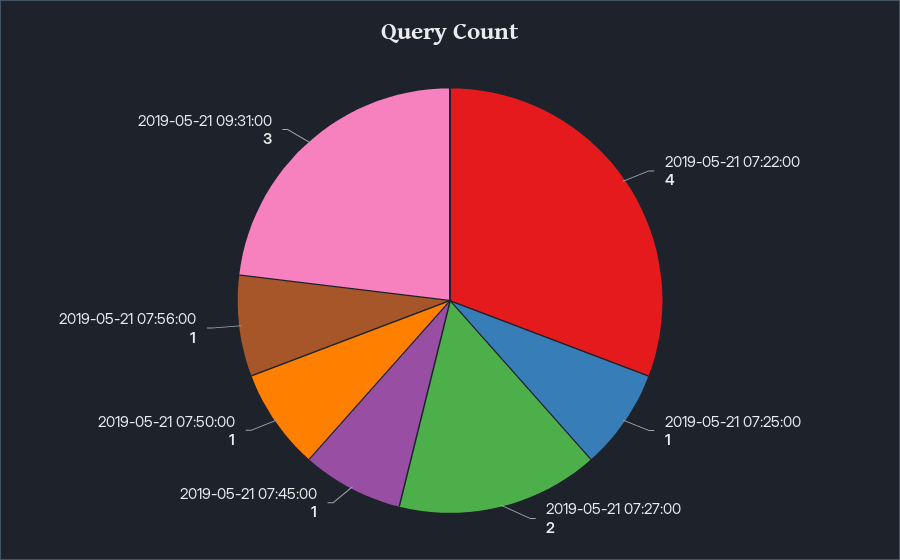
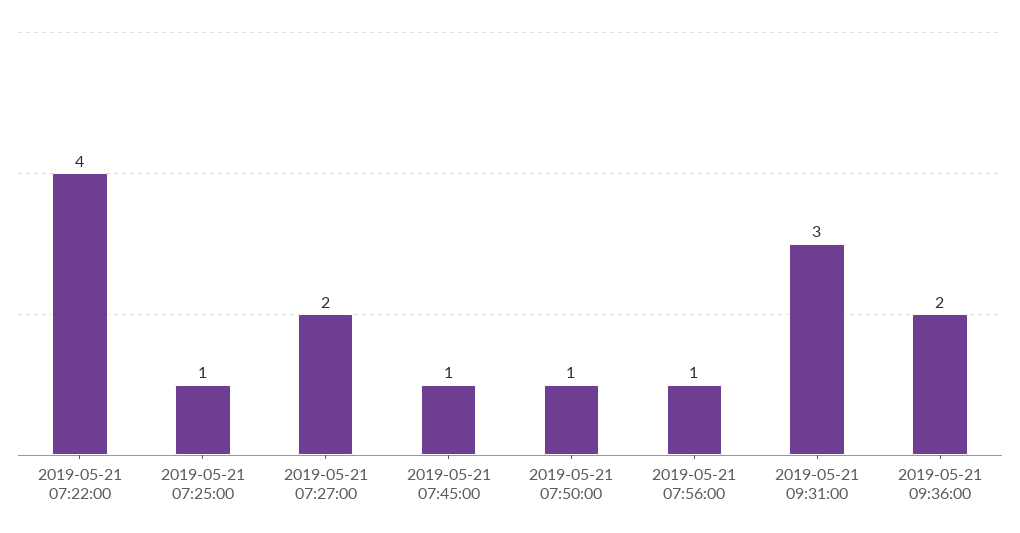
2019-05-21 09:36:00: none -> 2

